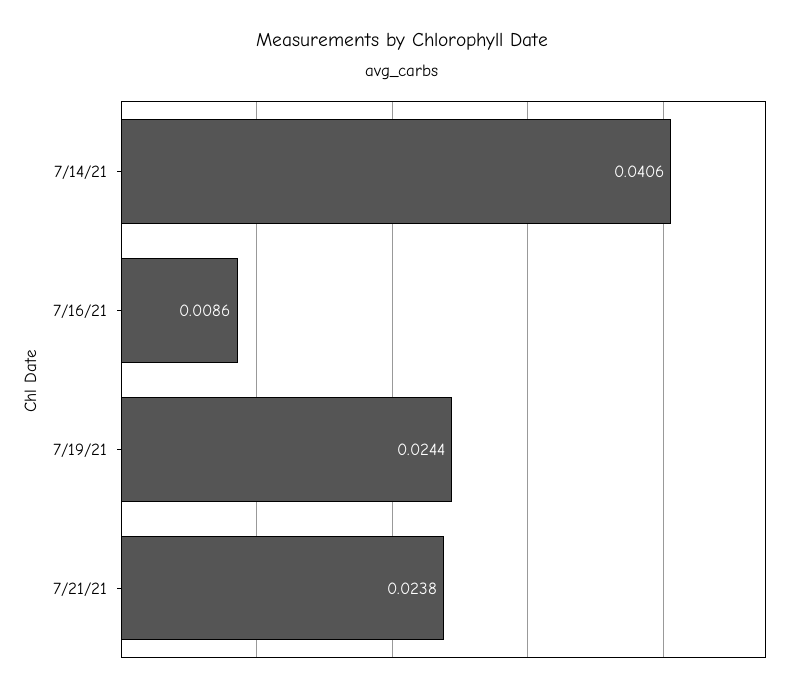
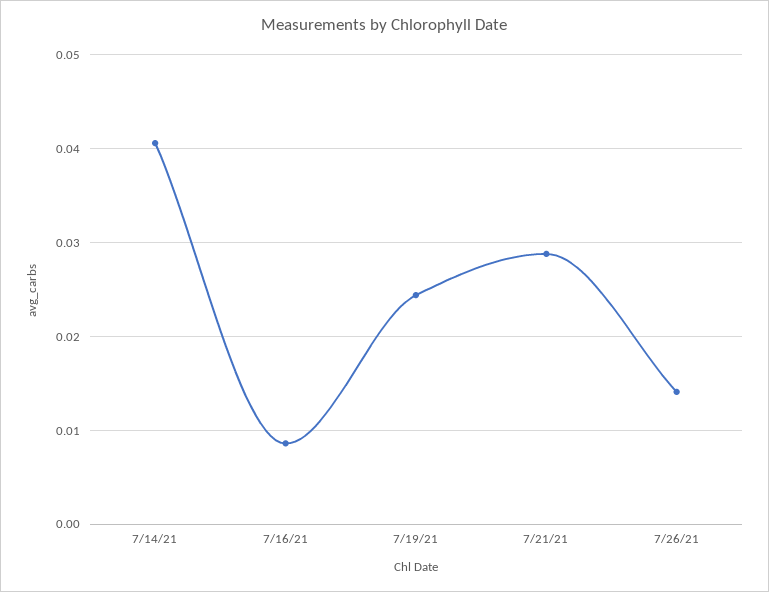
7/21/21: 0.0238 -> 0.029
7/26/21: none -> 0.014

